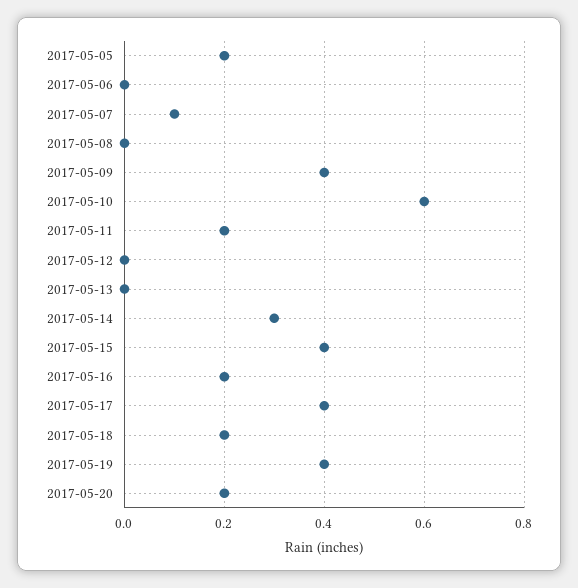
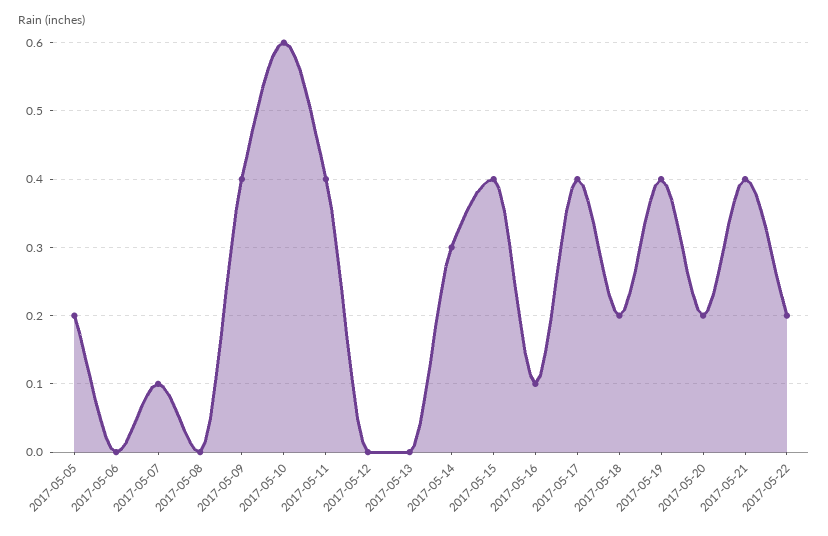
2017-05-11: 0.2 -> 0.4
2017-05-16: 0.2 -> 0.1
2017-05-21: none -> 0.4
2017-05-22: none -> 0.2

